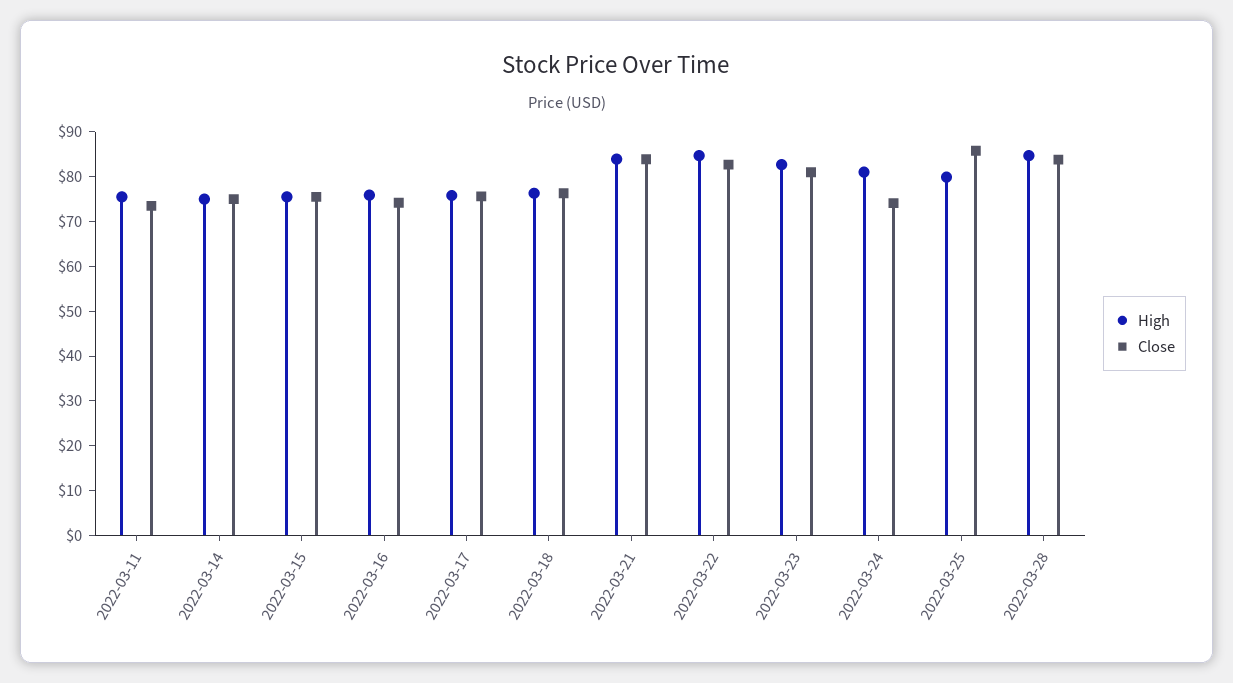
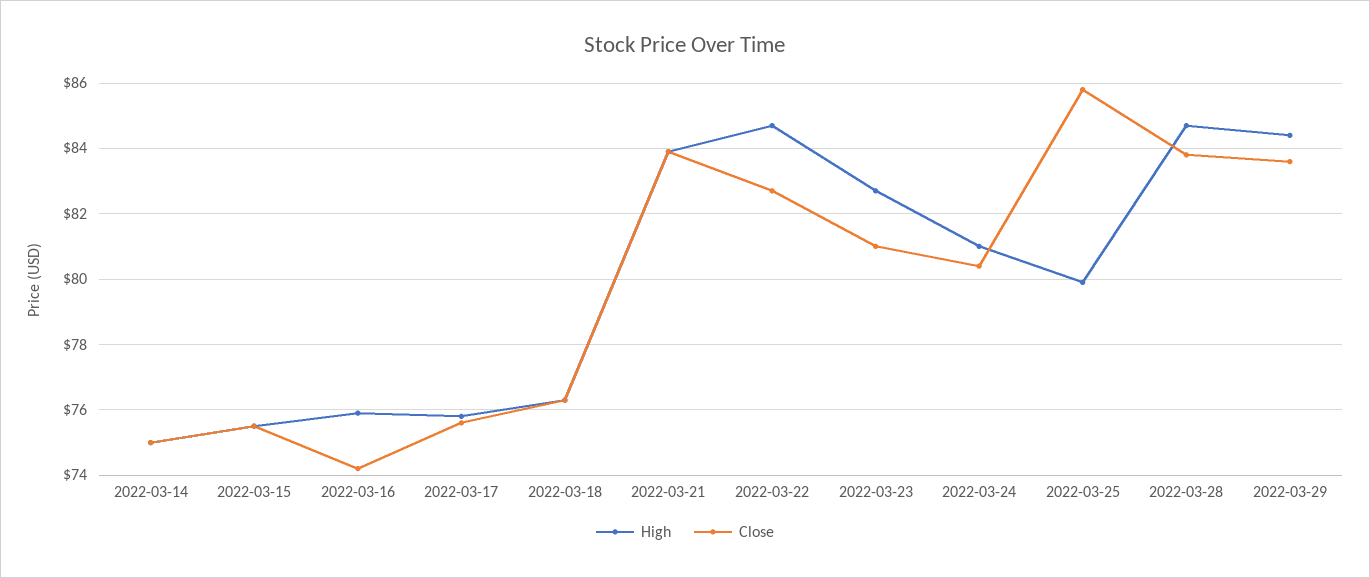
High, 2022-03-11: 76 -> none
Close, 2022-03-11: 74 -> none
Close, 2022-03-24: 74 -> 80.5
High, 2022-03-29: none -> 84.5
Close, 2022-03-29: none -> 83.5

